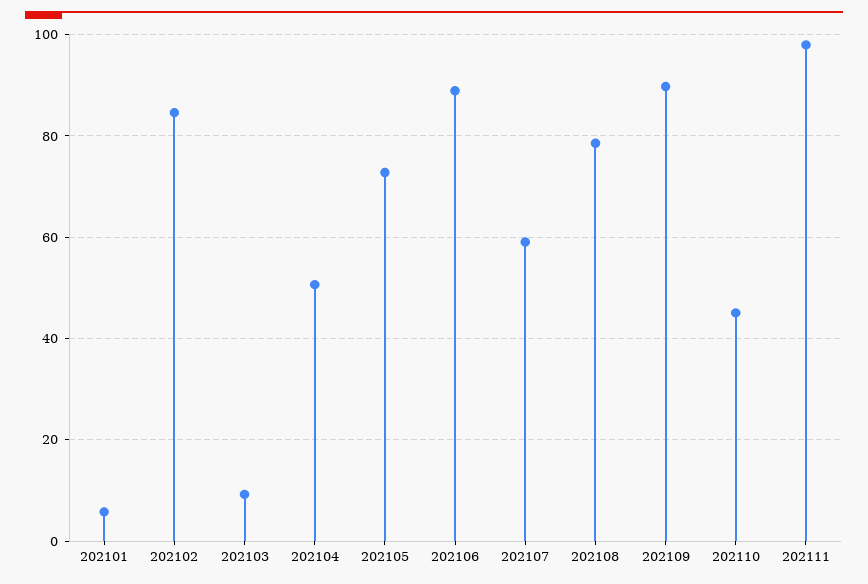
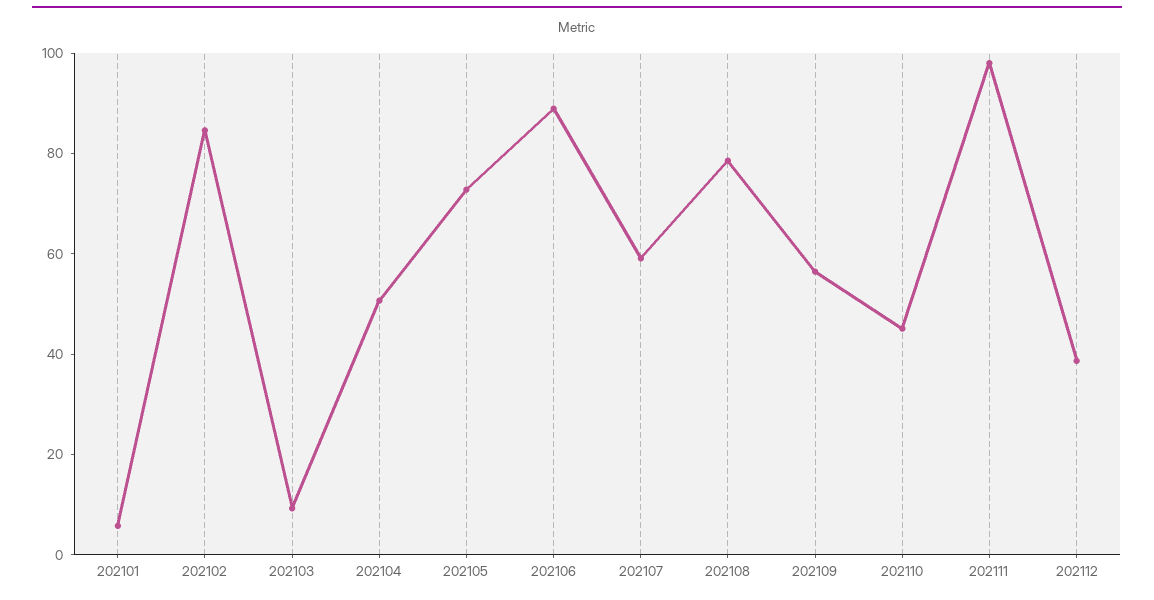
202109: 90 -> 55
202112: none -> 40

